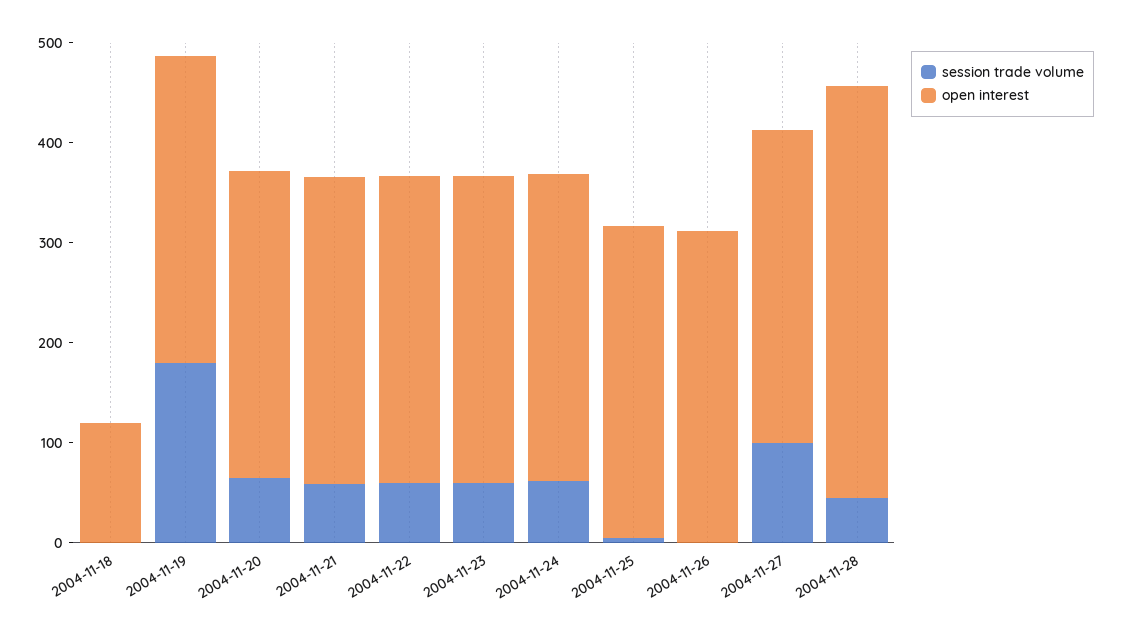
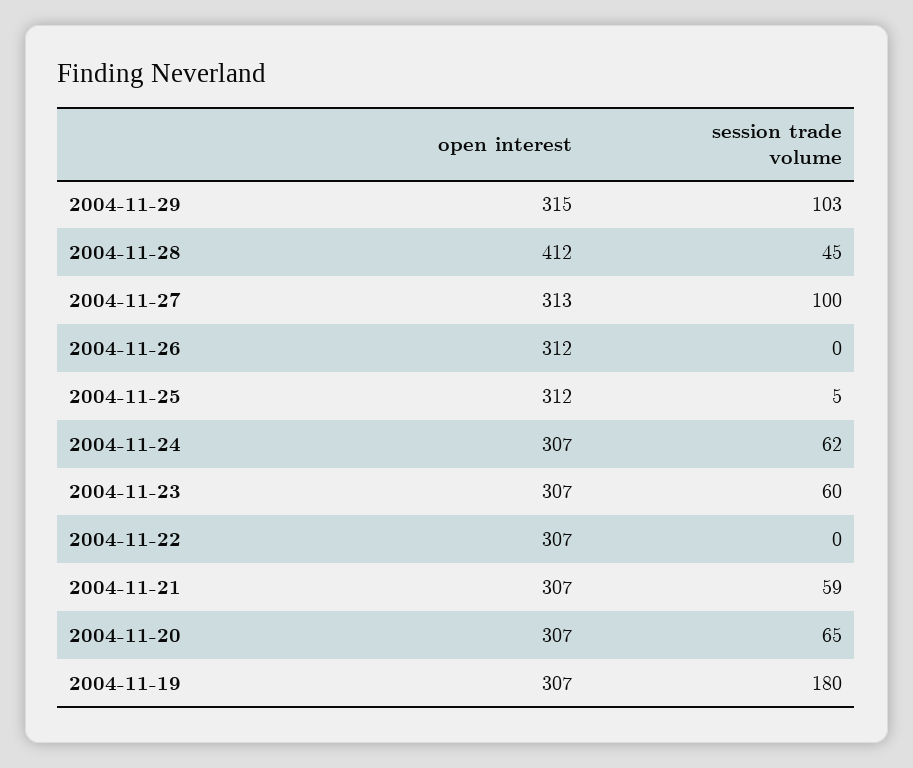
session trade volume, 2004-11-18: 0 -> none
open interest, 2004-11-18: 120 -> none
session trade volume, 2004-11-22: 60 -> 0
open interest, 2004-11-29: none -> 315
session trade volume, 2004-11-29: none -> 103

